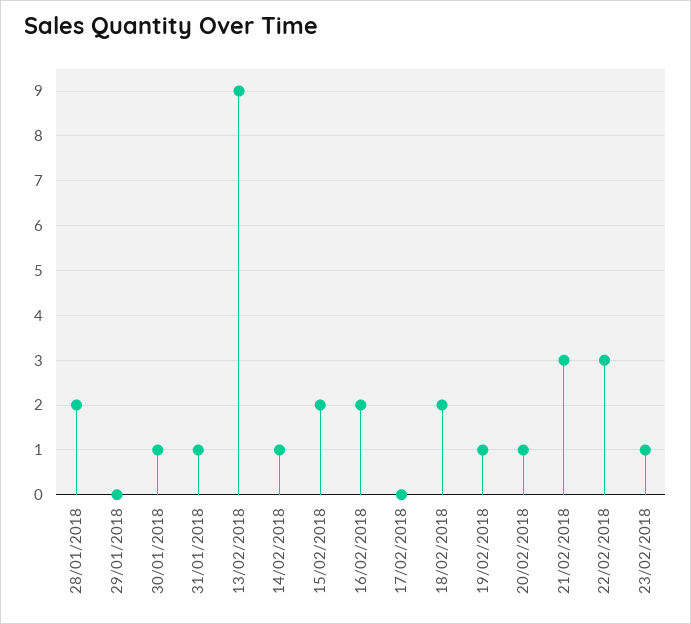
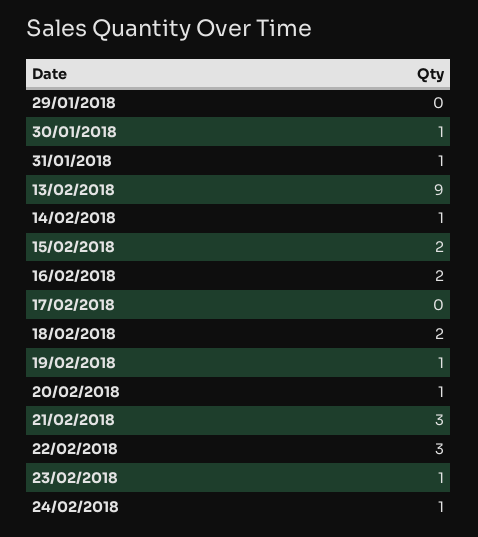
28/01/2018: 2 -> none
24/02/2018: none -> 1

